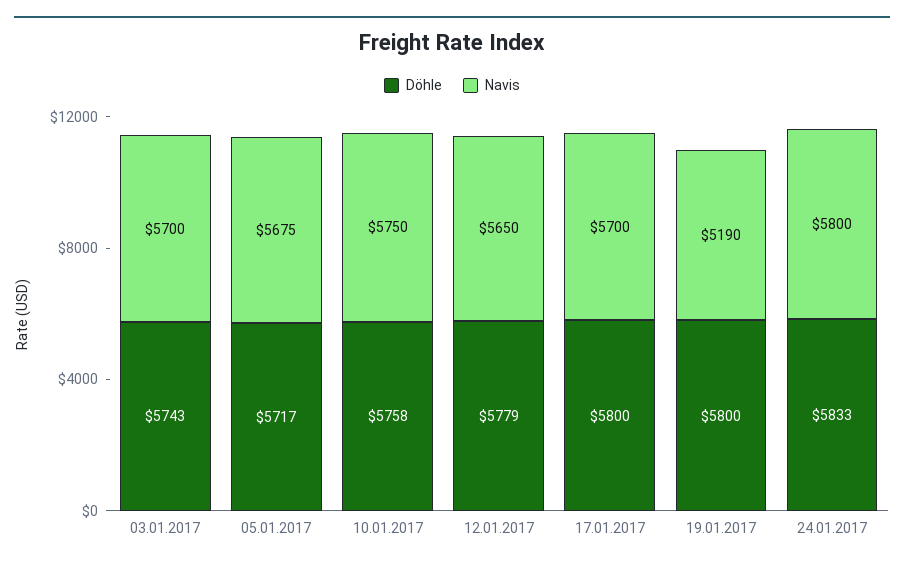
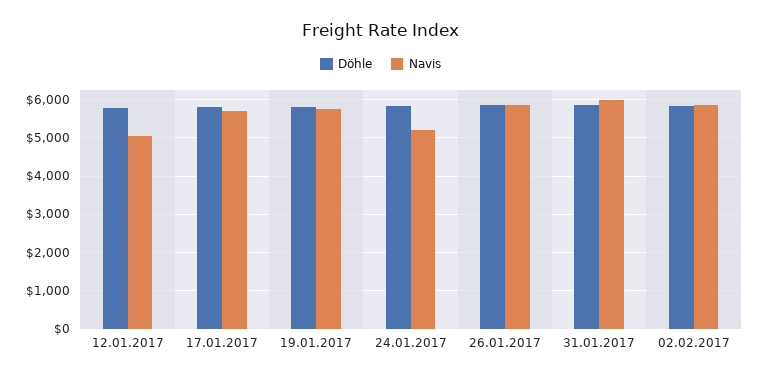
Döhle, 03.01.2017: 5743 -> none
Navis, 03.01.2017: 5700 -> none
Döhle, 05.01.2017: 5717 -> none
Navis, 05.01.2017: 5675 -> none
Döhle, 10.01.2017: 5758 -> none
Navis, 10.01.2017: 5750 -> none
Navis, 12.01.2017: 5650 -> 5000
Navis, 19.01.2017: 5190 -> 5800
Navis, 24.01.2017: 5800 -> 5200
Döhle, 26.01.2017: none -> 5800
Navis, 26.01.2017: none -> 5800
Döhle, 31.01.2017: none -> 5800
Navis, 31.01.2017: none -> 6000
Döhle, 02.02.2017: none -> 5800
Navis, 02.02.2017: none -> 5800

